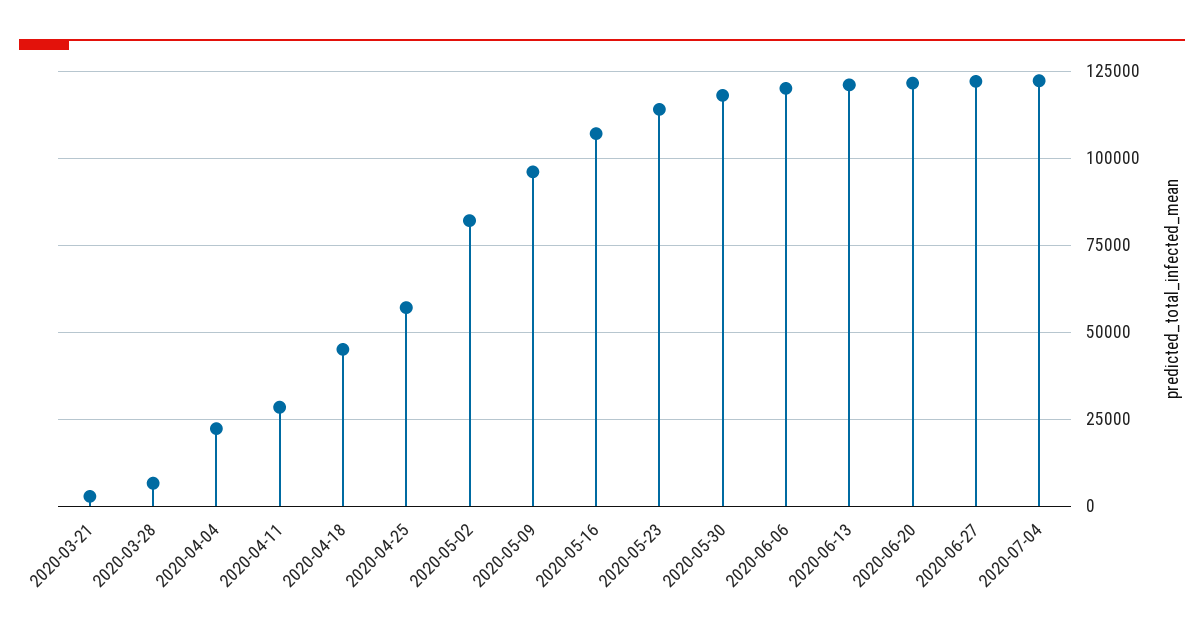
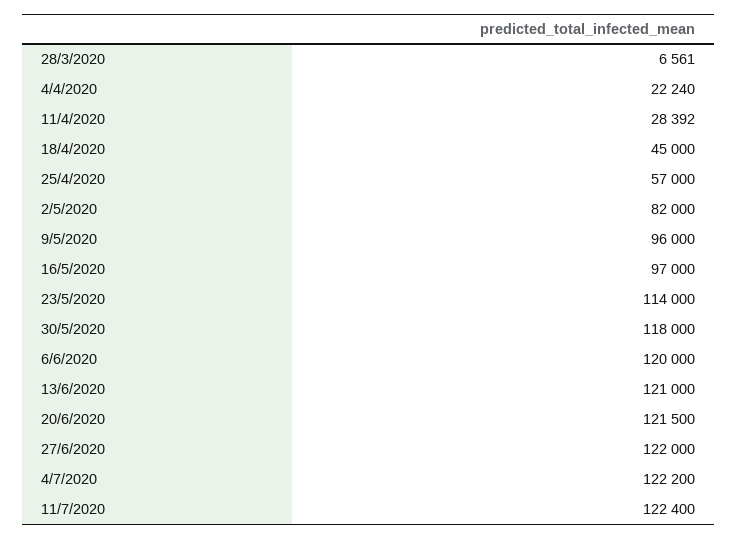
2020-03-21: 2500 -> none
2020-05-16: 107500 -> 97000
11/7/2020: none -> 122400

